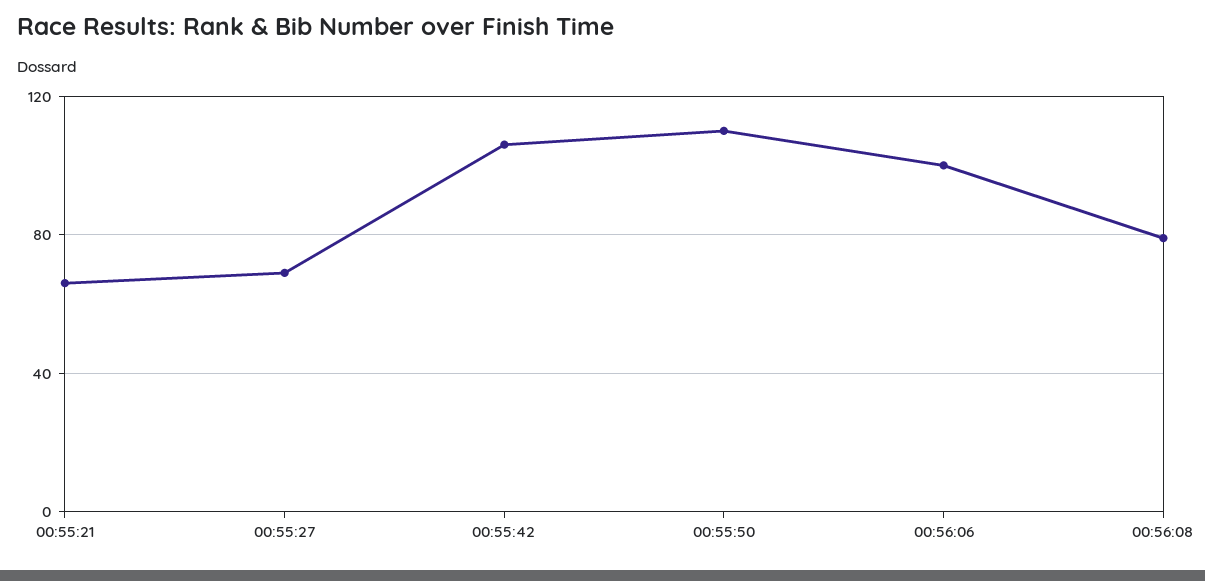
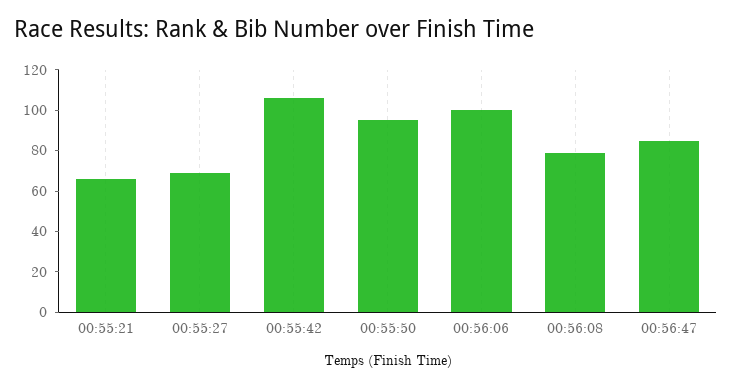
00:55:50: 110 -> 95
00:56:47: none -> 85

